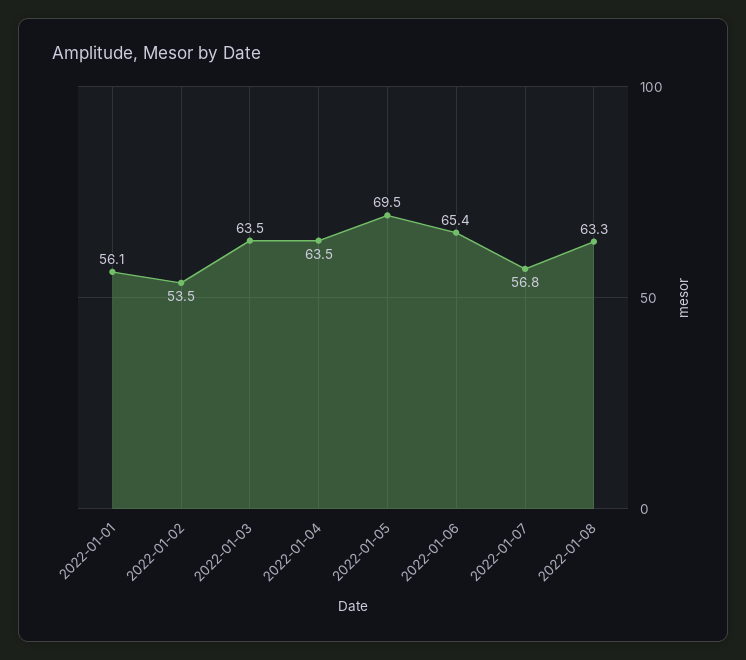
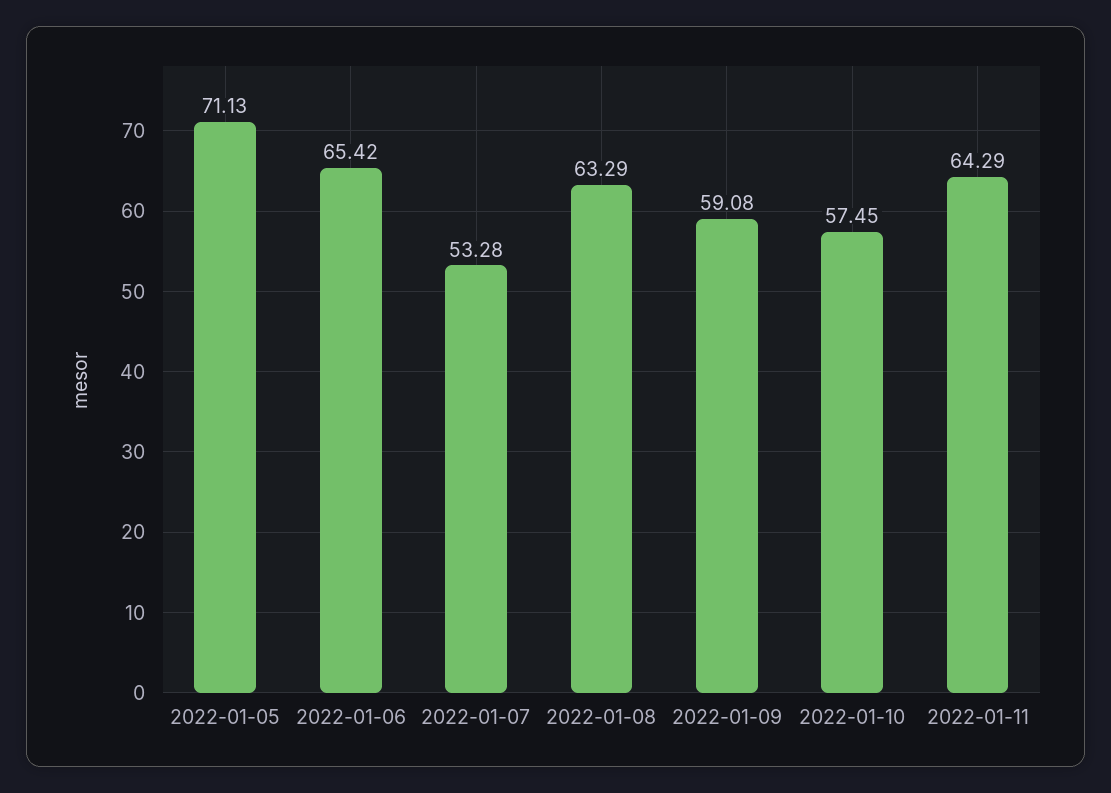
2022-01-01: 56.1 -> none
2022-01-02: 53.5 -> none
2022-01-03: 63.5 -> none
2022-01-04: 63.5 -> none
2022-01-05: 69.5 -> 71.13
2022-01-07: 56.8 -> 53.28
2022-01-09: none -> 59.08
2022-01-10: none -> 57.45
2022-01-11: none -> 64.29

